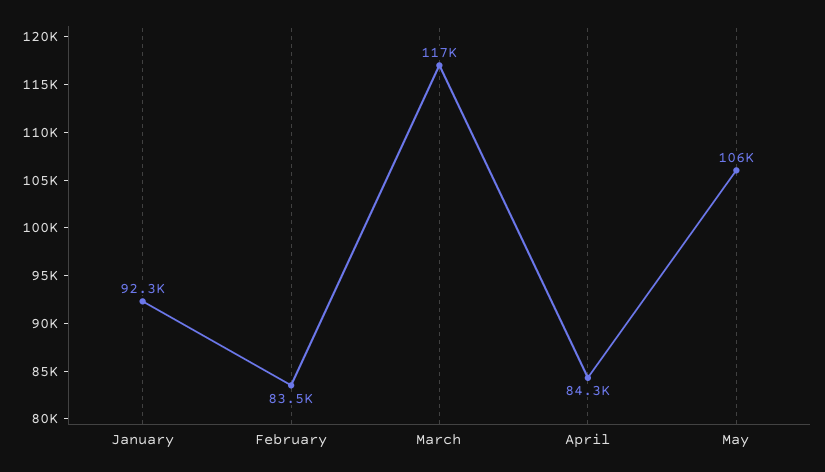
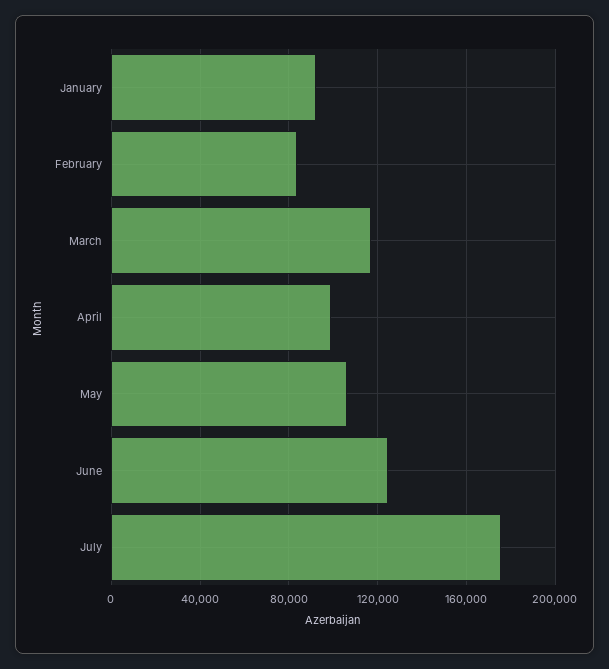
April: 84300 -> 100000
June: none -> 125000
July: none -> 175000

